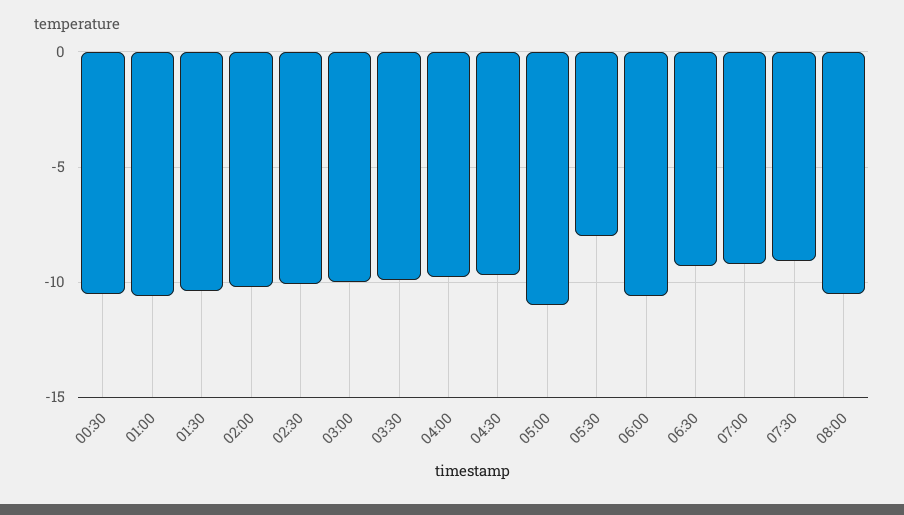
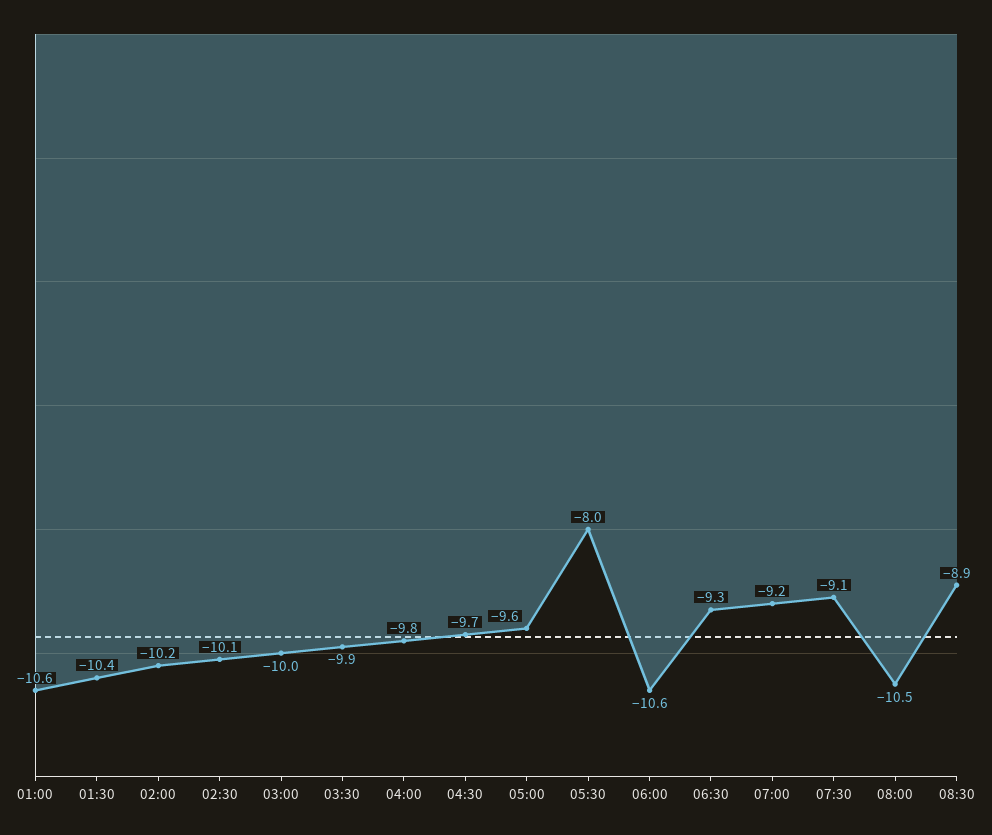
00:30: -10.5 -> none
05:00: -11 -> -9.6
08:30: none -> -8.9

